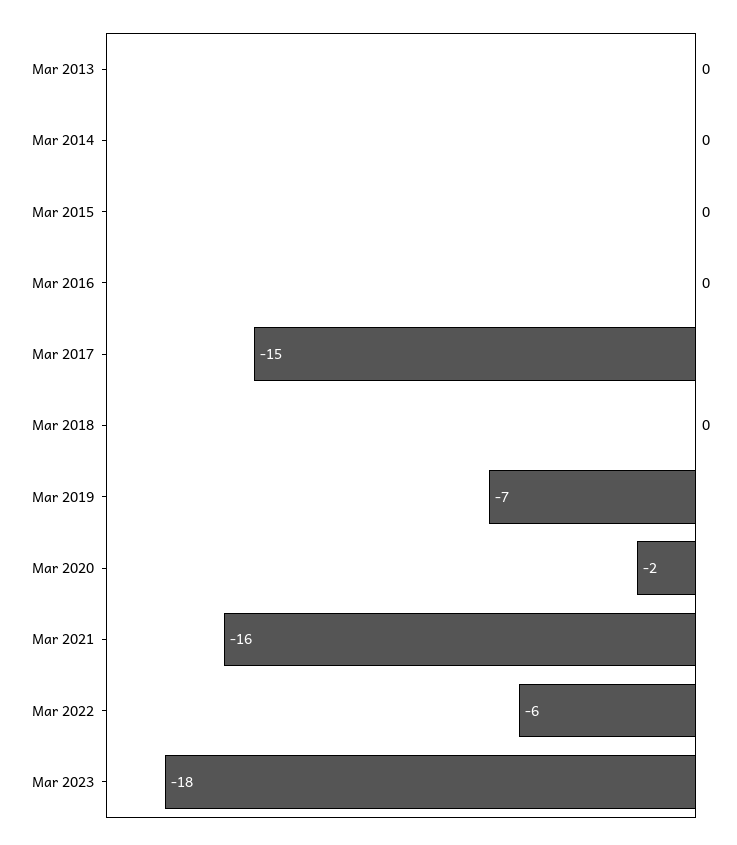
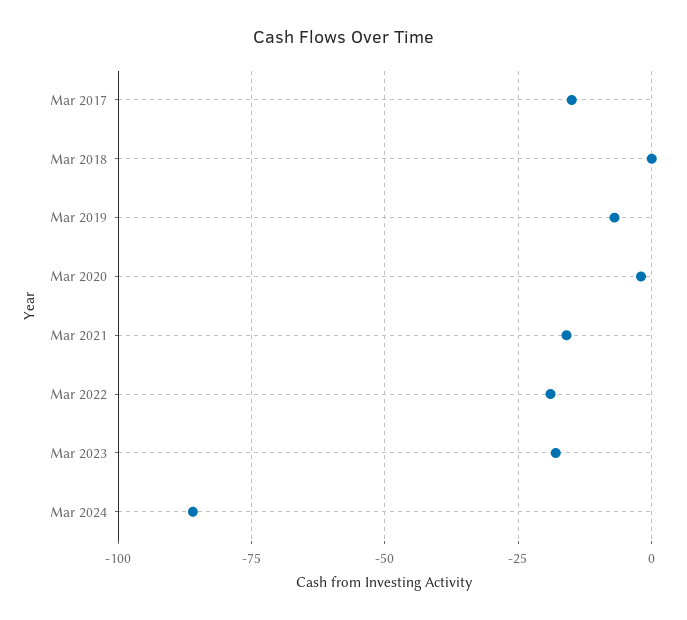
Mar 2013: 0 -> none
Mar 2014: 0 -> none
Mar 2015: 0 -> none
Mar 2016: 0 -> none
Mar 2022: -6 -> -20
Mar 2024: none -> -85

